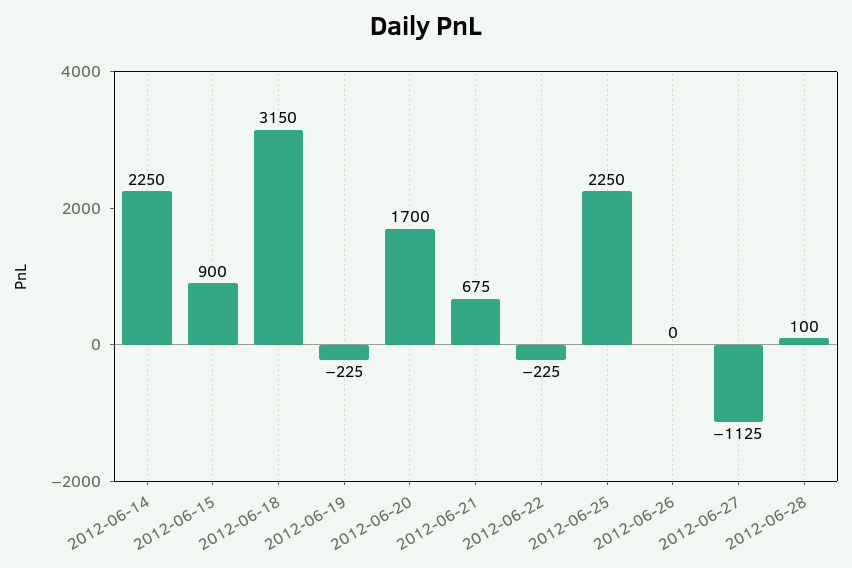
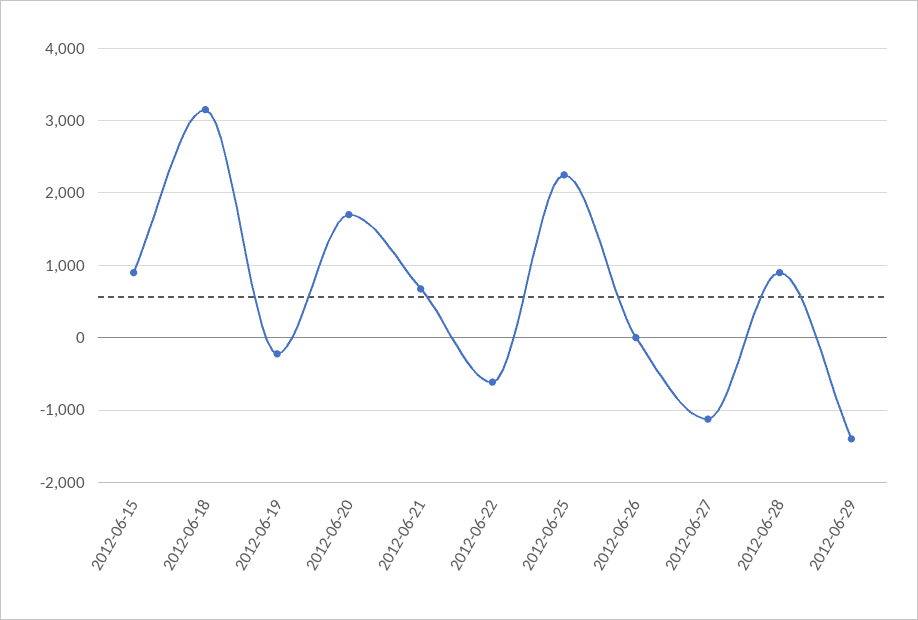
2012-06-14: 2250 -> none
2012-06-22: -225 -> -600
2012-06-28: 100 -> 900
2012-06-29: none -> -1400

